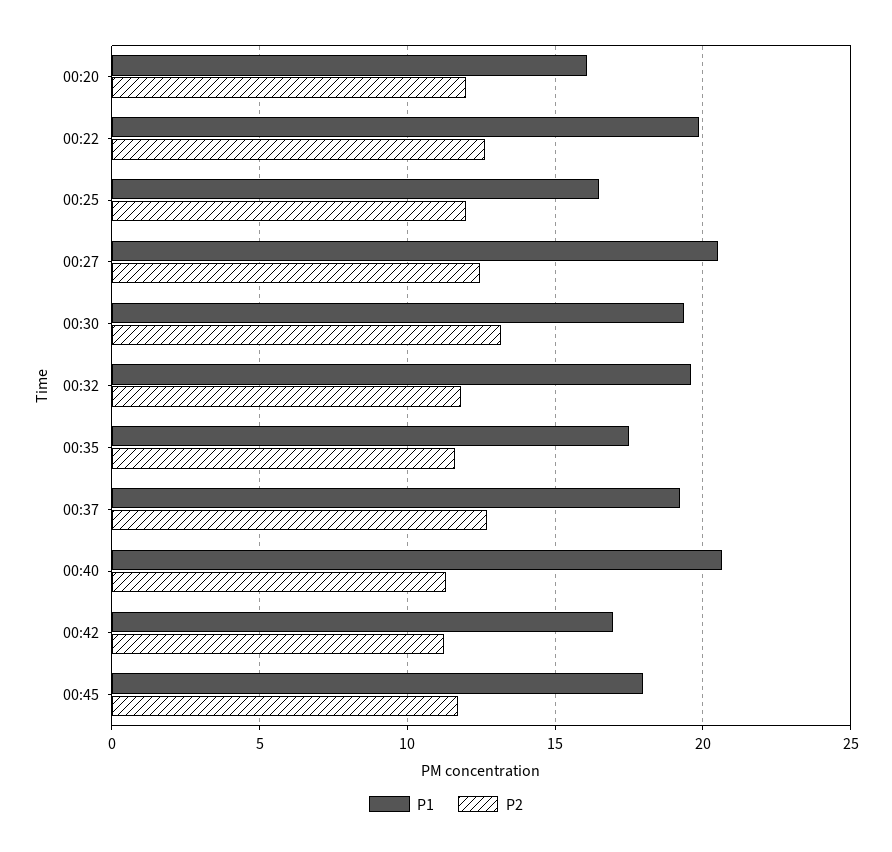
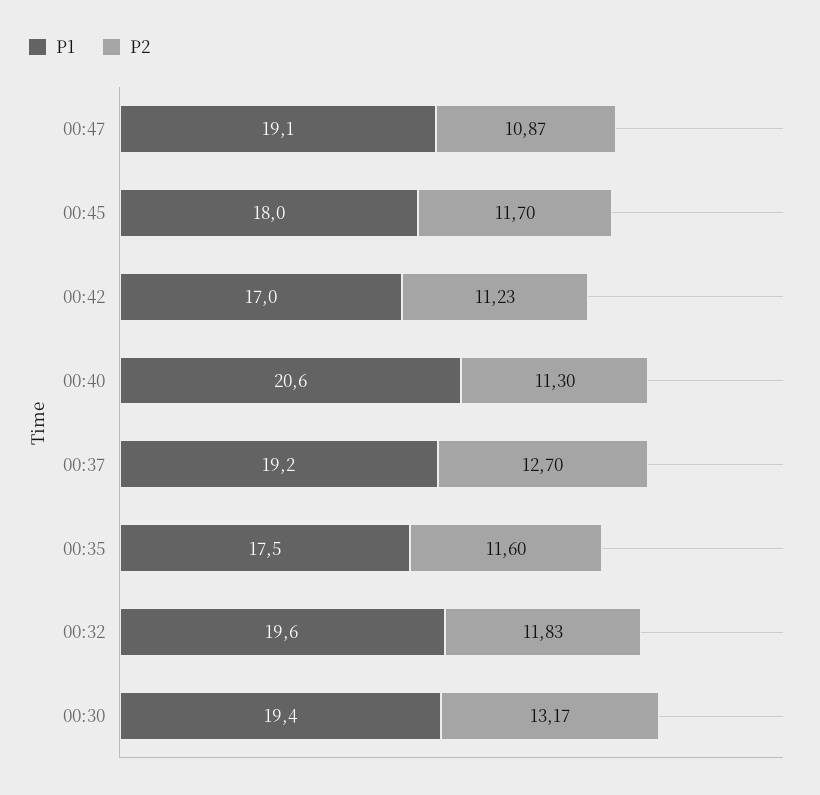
P1, 00:20: 16 -> none
P2, 00:20: 12 -> none
P1, 00:22: 20 -> none
P2, 00:22: 12.5 -> none
P1, 00:25: 16.5 -> none
P2, 00:25: 12 -> none
P1, 00:27: 20.5 -> none
P2, 00:27: 12.5 -> none
P1, 00:47: none -> 19.1
P2, 00:47: none -> 10.87

